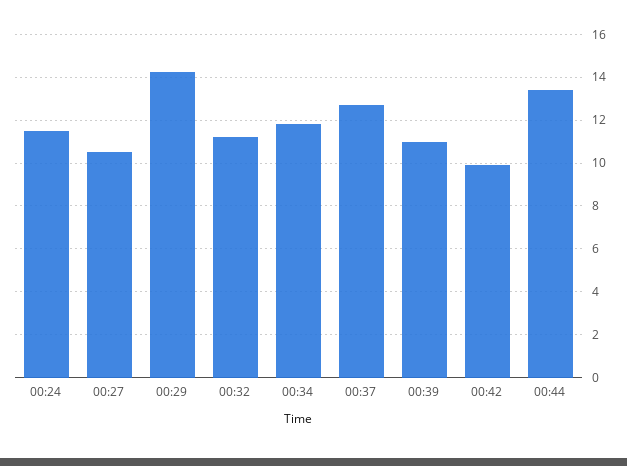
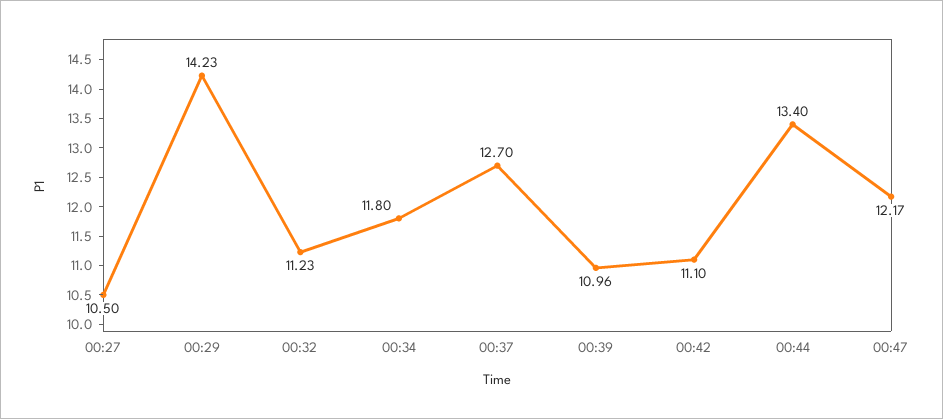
00:24: 11.5 -> none
00:42: 10 -> 11.1
00:47: none -> 12.17

